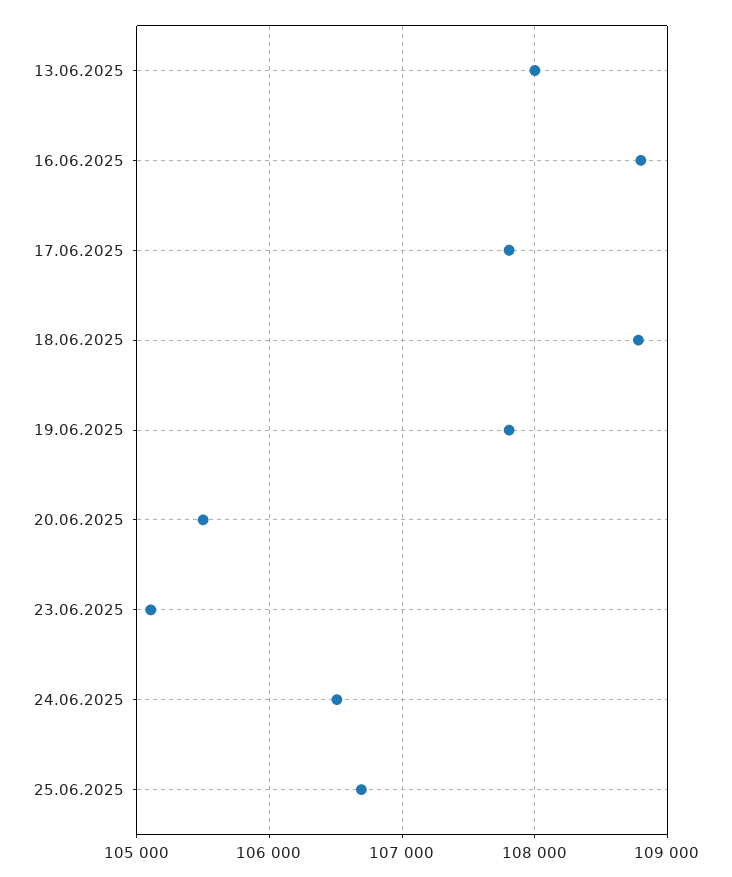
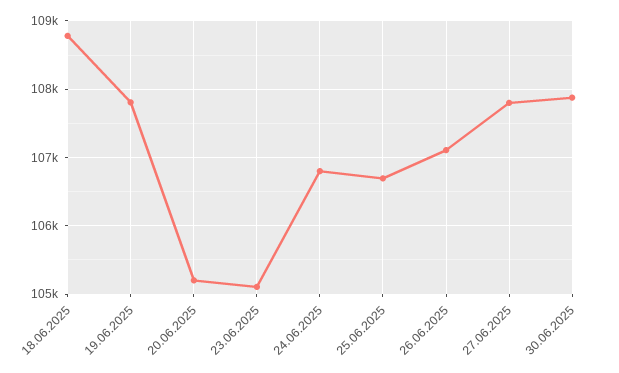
13.06.2025: 108000 -> none
16.06.2025: 108800 -> none
17.06.2025: 107800 -> none
20.06.2025: 105500 -> 105200
24.06.2025: 106500 -> 106800
26.06.2025: none -> 107100
27.06.2025: none -> 107800
30.06.2025: none -> 107900

